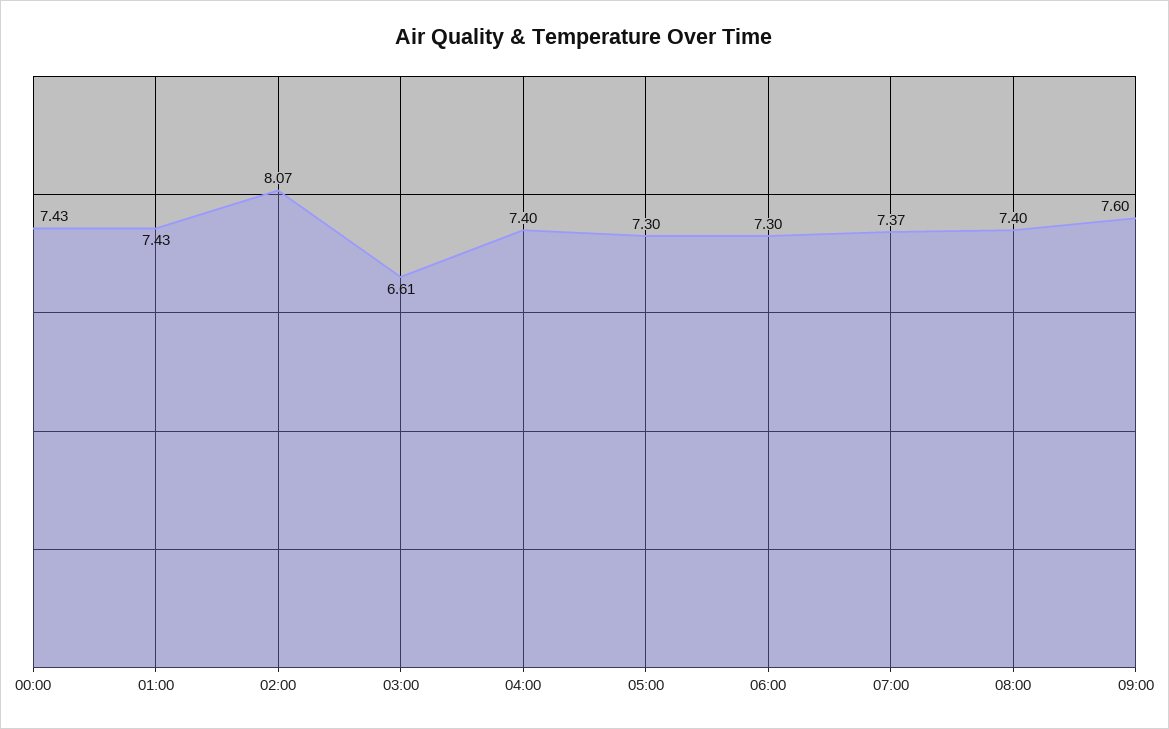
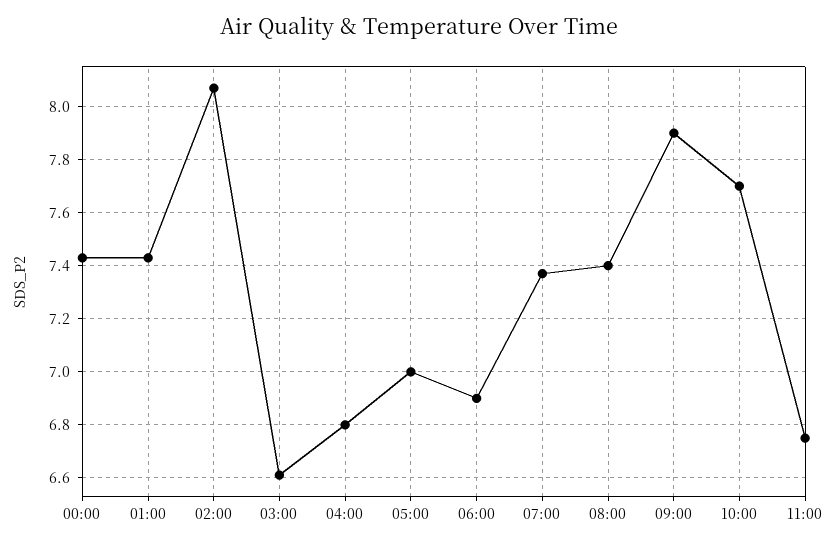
04:00: 7.4 -> 6.8
05:00: 7.3 -> 7
06:00: 7.3 -> 6.9
09:00: 7.6 -> 7.9
10:00: none -> 7.7
11:00: none -> 6.75

